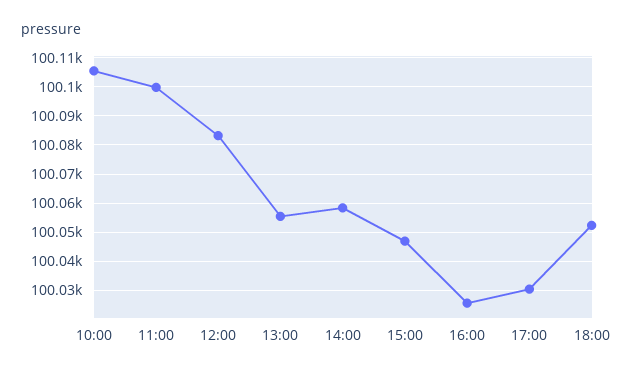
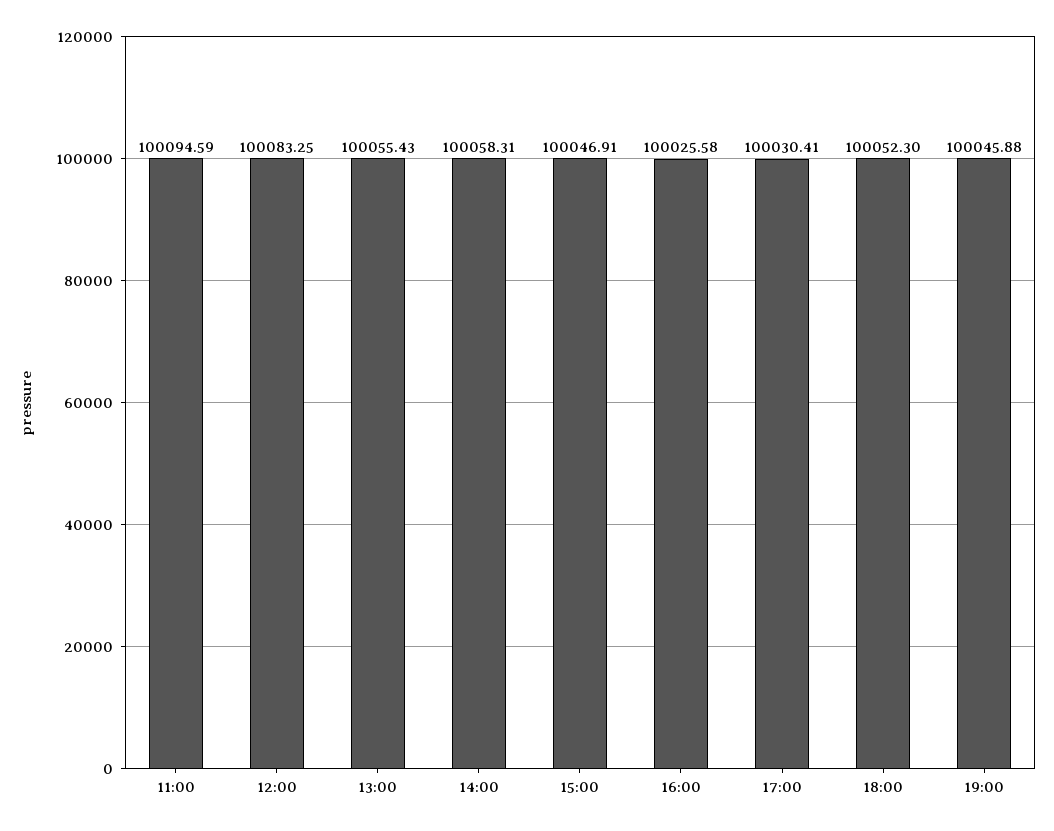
10:00: 100105 -> none
11:00: 100100 -> 100094.59
19:00: none -> 100045.88

